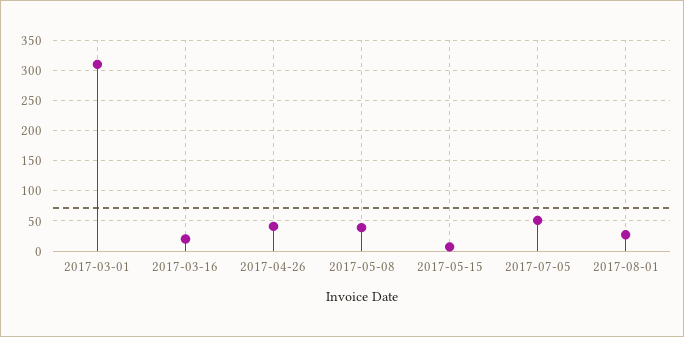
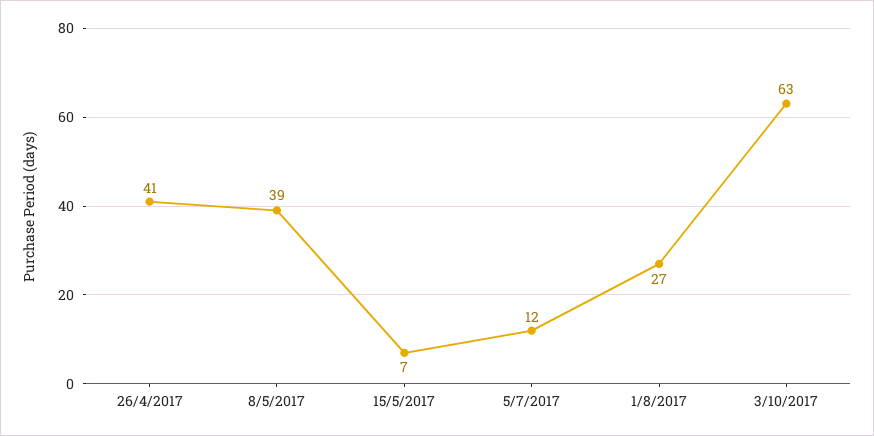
2017-03-01: 310 -> none
2017-03-16: 20 -> none
2017-07-05: 50 -> 12
3/10/2017: none -> 63

